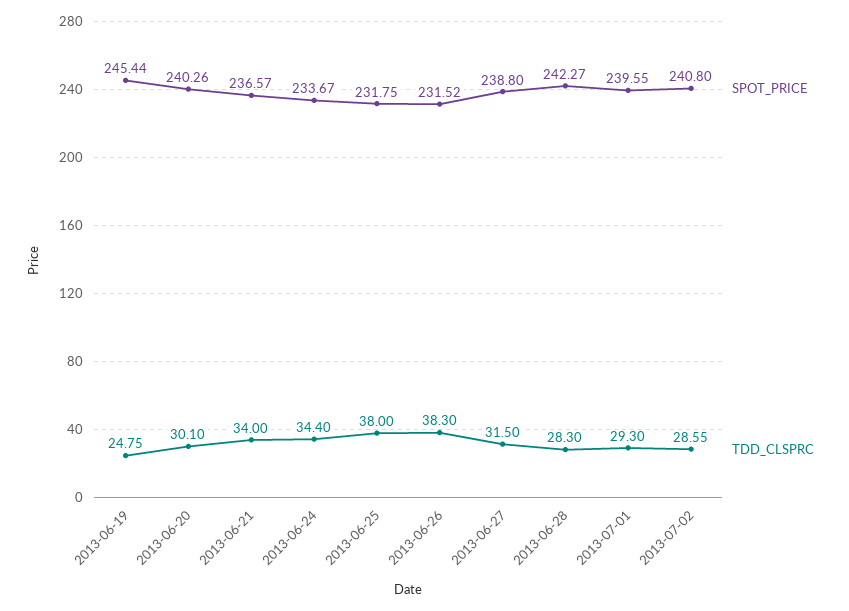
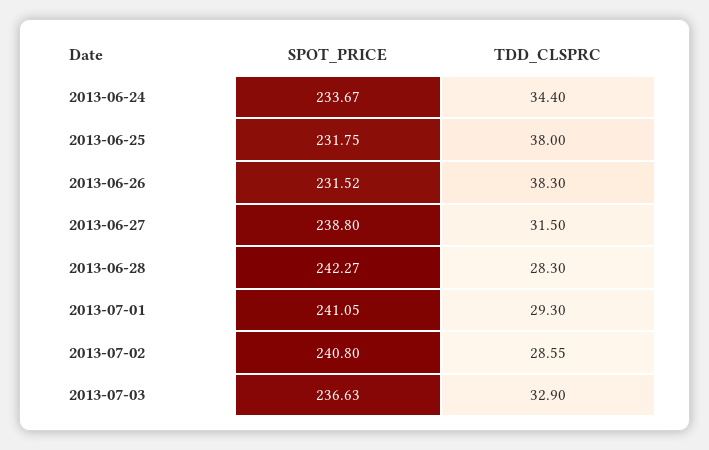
SPOT_PRICE, 2013-06-19: 245.44 -> none
TDD_CLSPRC, 2013-06-19: 24.75 -> none
SPOT_PRICE, 2013-06-20: 240.26 -> none
TDD_CLSPRC, 2013-06-20: 30.1 -> none
SPOT_PRICE, 2013-06-21: 236.57 -> none
TDD_CLSPRC, 2013-06-21: 34 -> none
SPOT_PRICE, 2013-07-01: 239.55 -> 241.05
SPOT_PRICE, 2013-07-03: none -> 236.63
TDD_CLSPRC, 2013-07-03: none -> 32.9

